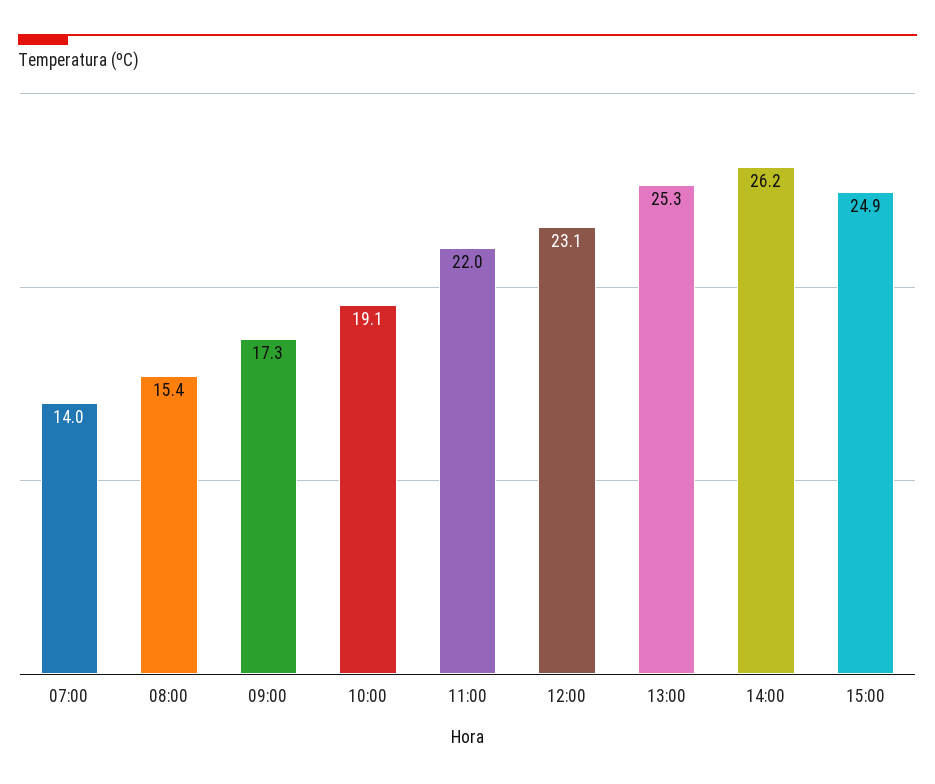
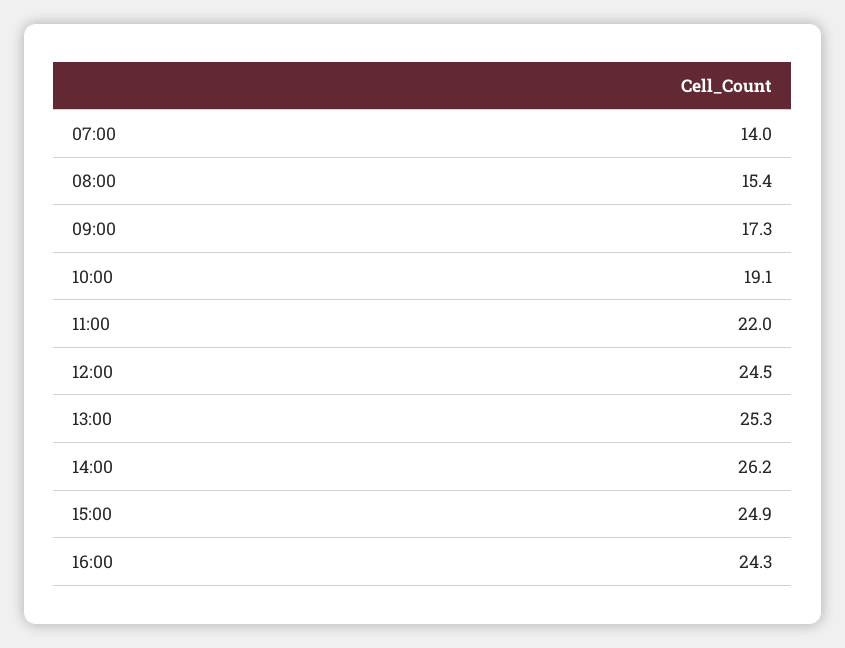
12:00: 23.1 -> 24.5
16:00: none -> 24.3

